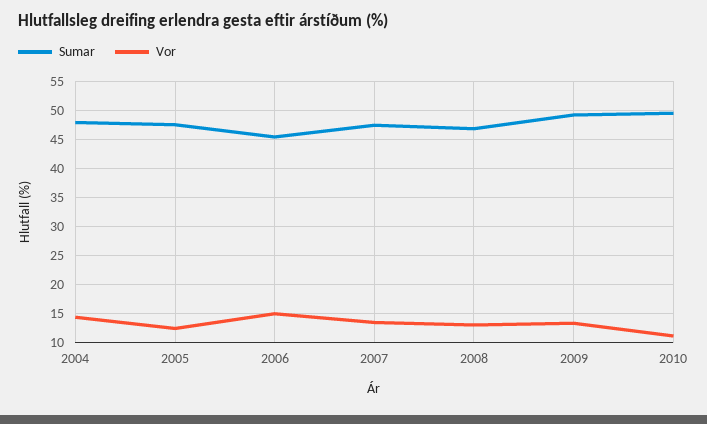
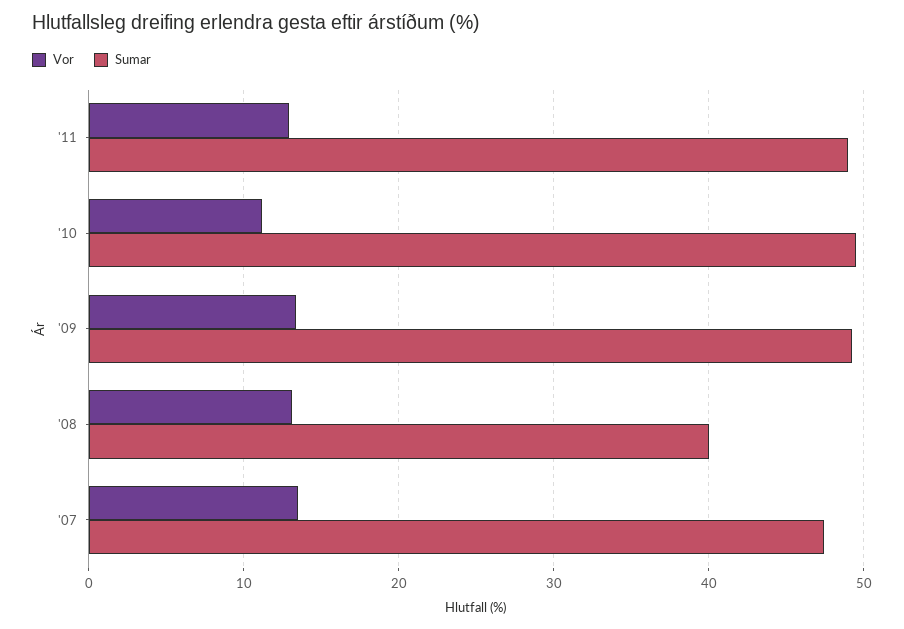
Sumar, 2004: 47.5 -> none
Vor, 2004: 15 -> none
Sumar, 2005: 47.5 -> none
Vor, 2005: 12.5 -> none
Sumar, 2006: 45 -> none
Vor, 2006: 15 -> none
Sumar, 2008: 47.5 -> 40
Vor, '11: none -> 13
Sumar, '11: none -> 49

